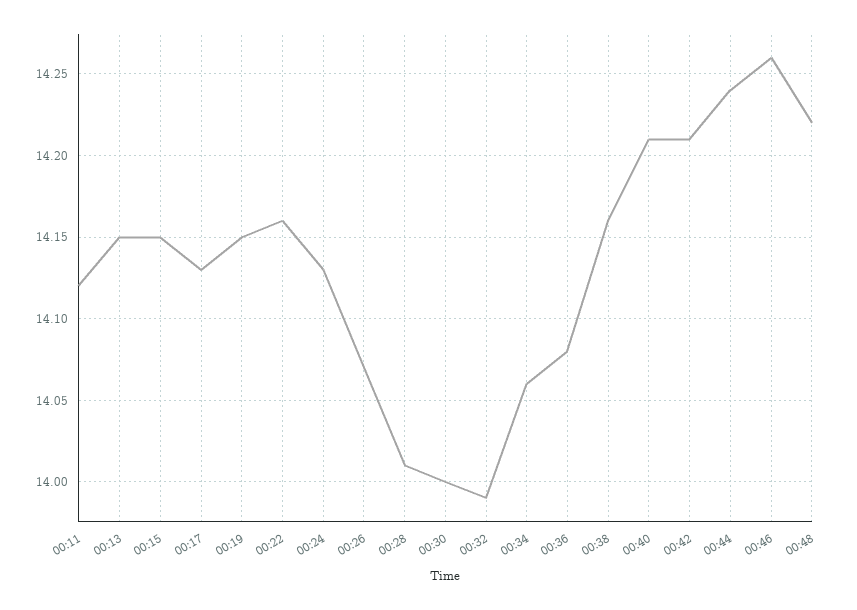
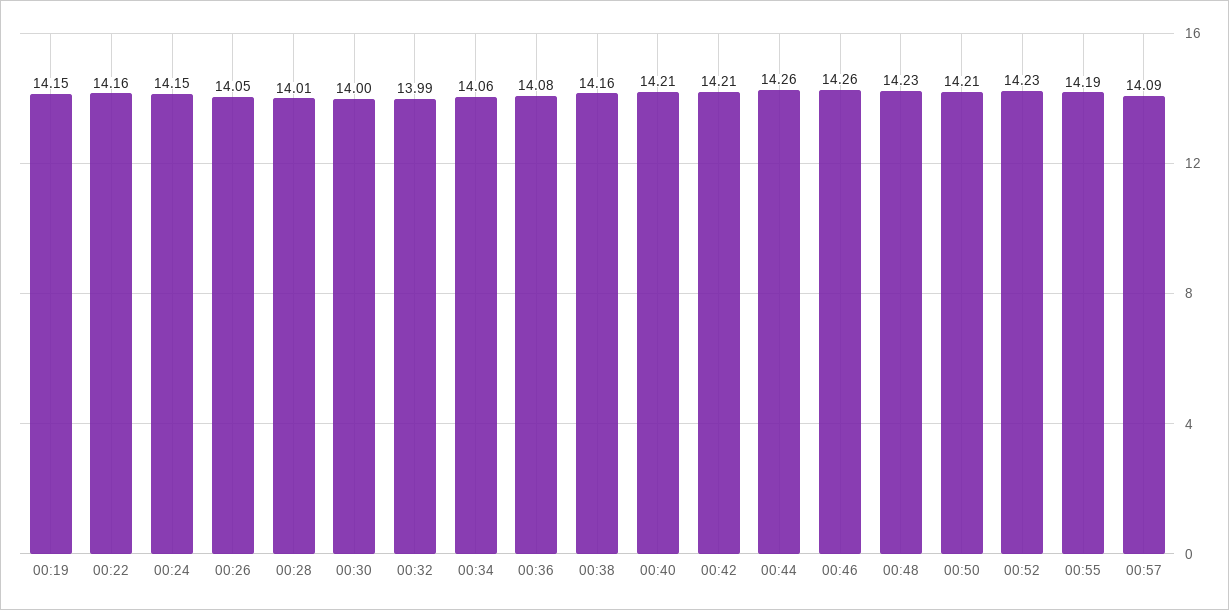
00:11: 14.12 -> none
00:13: 14.15 -> none
00:15: 14.15 -> none
00:17: 14.13 -> none
00:24: 14.13 -> 14.15
00:26: 14.07 -> 14.05
00:44: 14.24 -> 14.26
00:48: 14.22 -> 14.23
00:50: none -> 14.21
00:52: none -> 14.23
00:55: none -> 14.19
00:57: none -> 14.09

